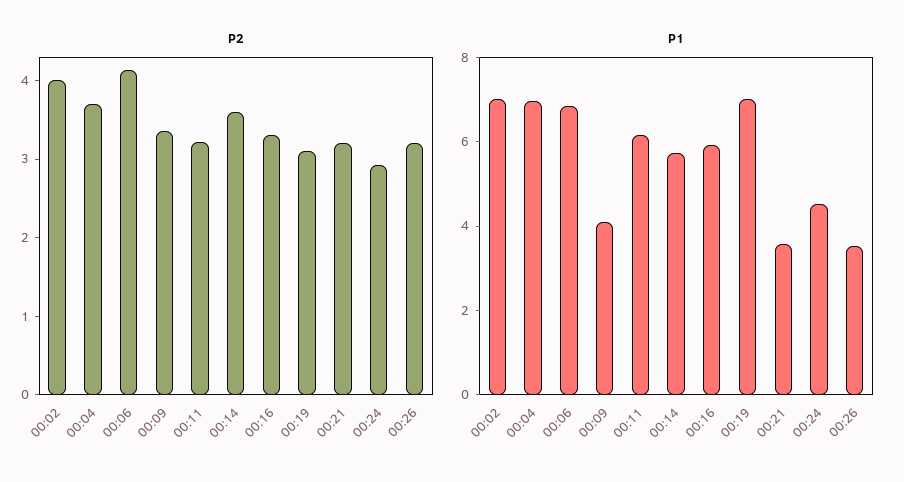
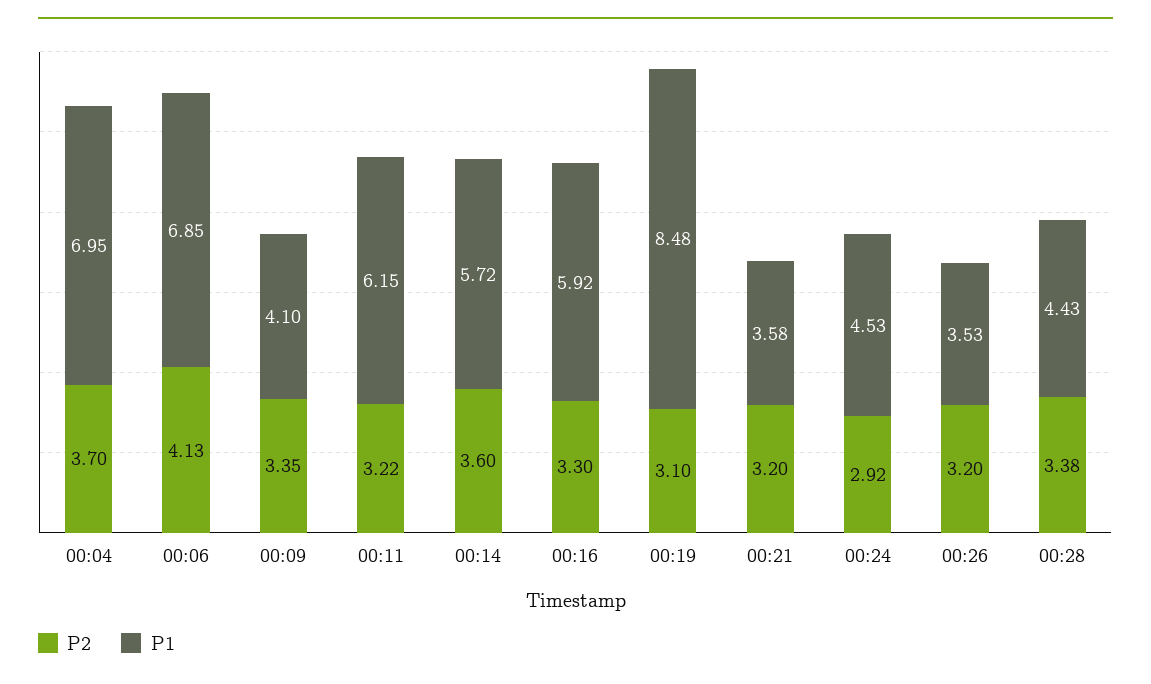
P2, 00:02: 4 -> none
P1, 00:02: 7 -> none
P1, 00:19: 7 -> 8.48
P2, 00:28: none -> 3.38
P1, 00:28: none -> 4.43

